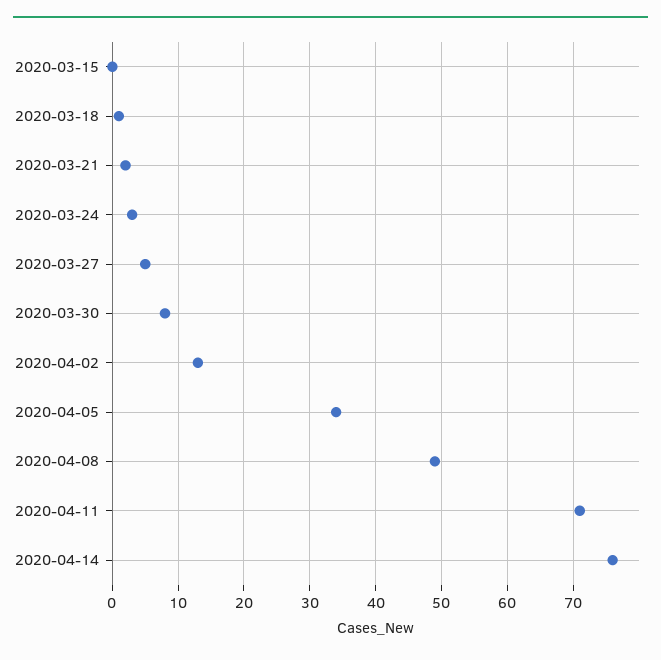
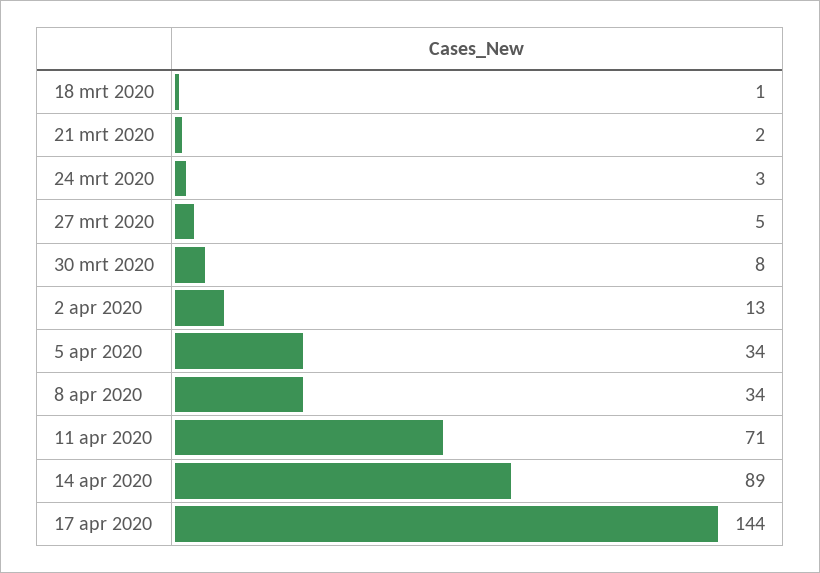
2020-03-15: 0 -> none
2020-04-08: 49 -> 34
2020-04-14: 76 -> 89
17 apr 2020: none -> 144

